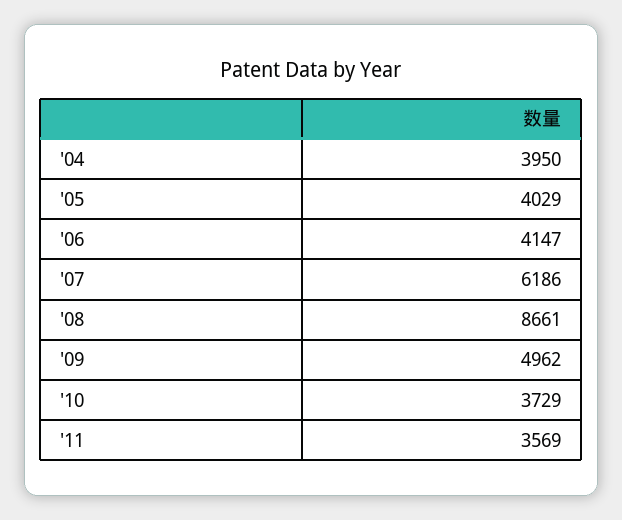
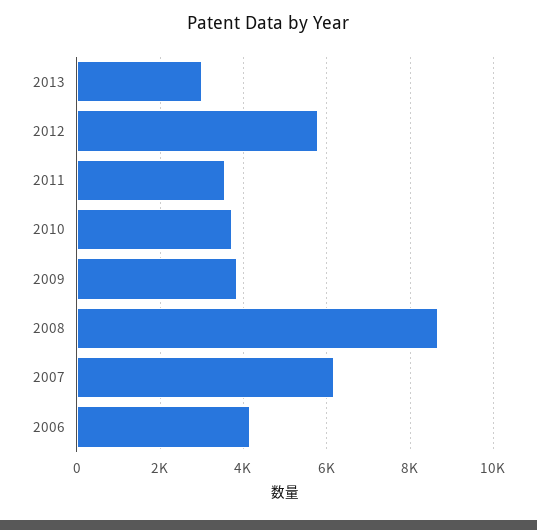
'04: 3950 -> none
'05: 4029 -> none
'09: 4962 -> 3800
2013: none -> 3000
2012: none -> 5800

